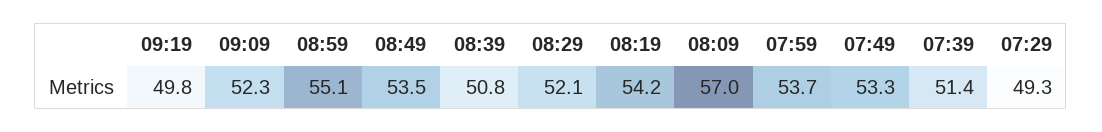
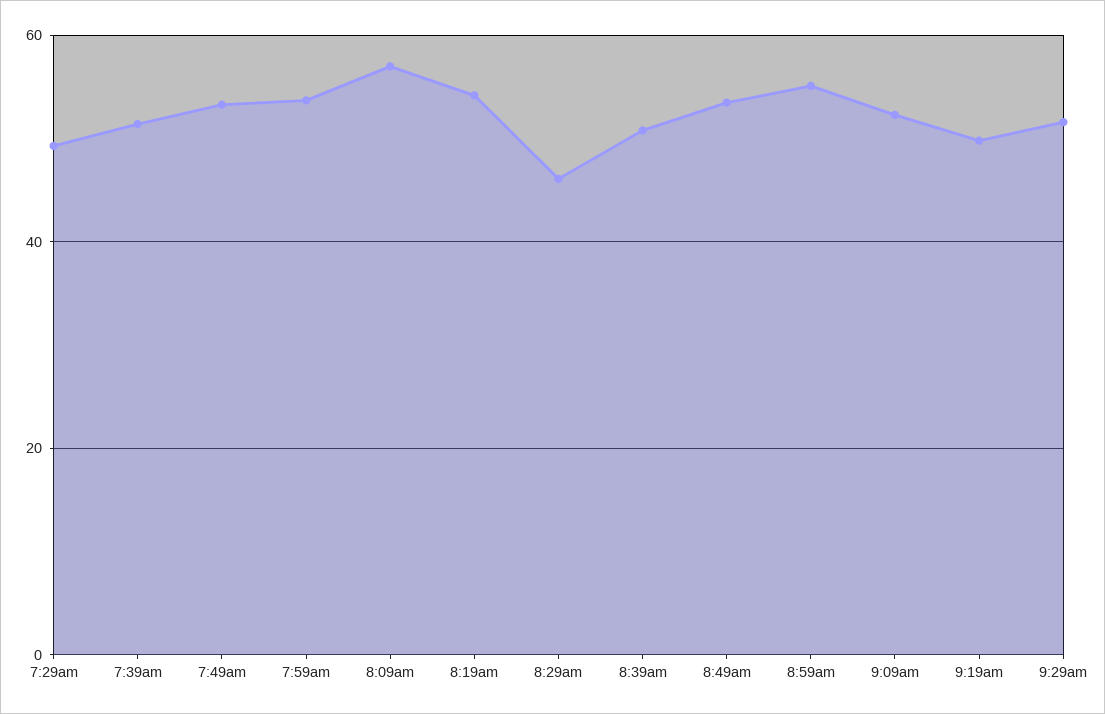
08:29: 52.1 -> 46
9:29am: none -> 52

